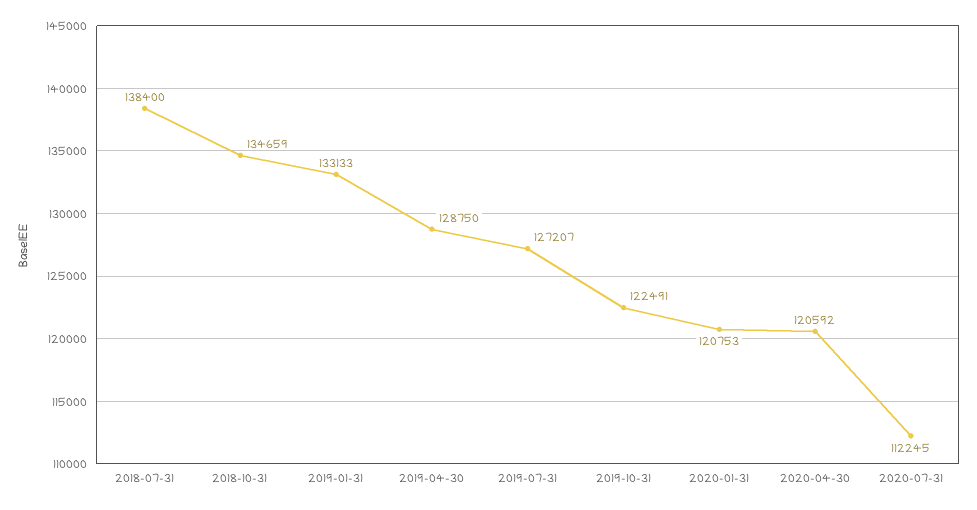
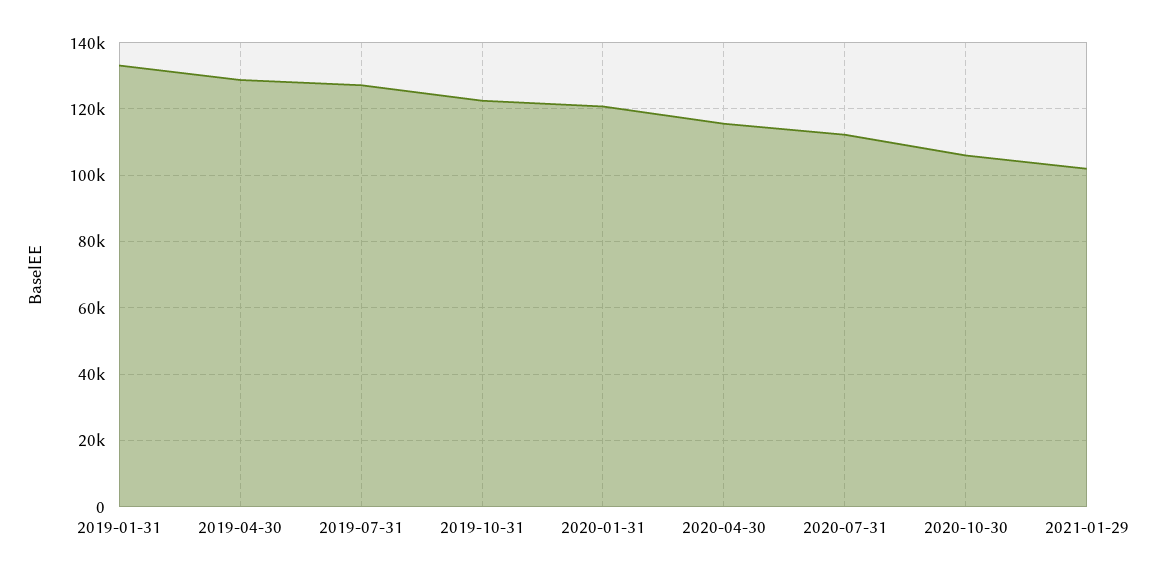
2018-07-31: 138400 -> none
2018-10-31: 134659 -> none
2020-04-30: 120592 -> 116000
2020-10-30: none -> 106000
2021-01-29: none -> 102000

